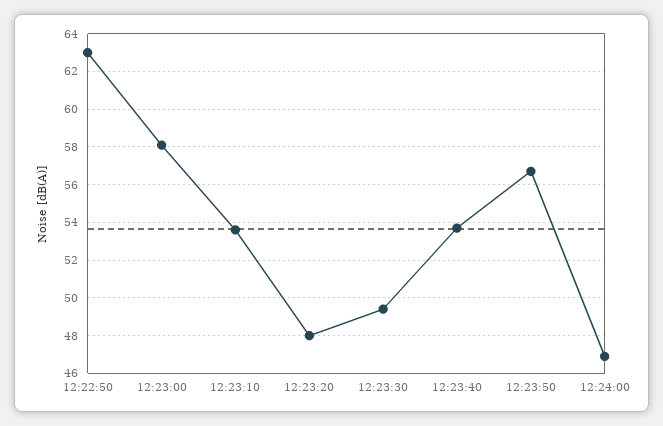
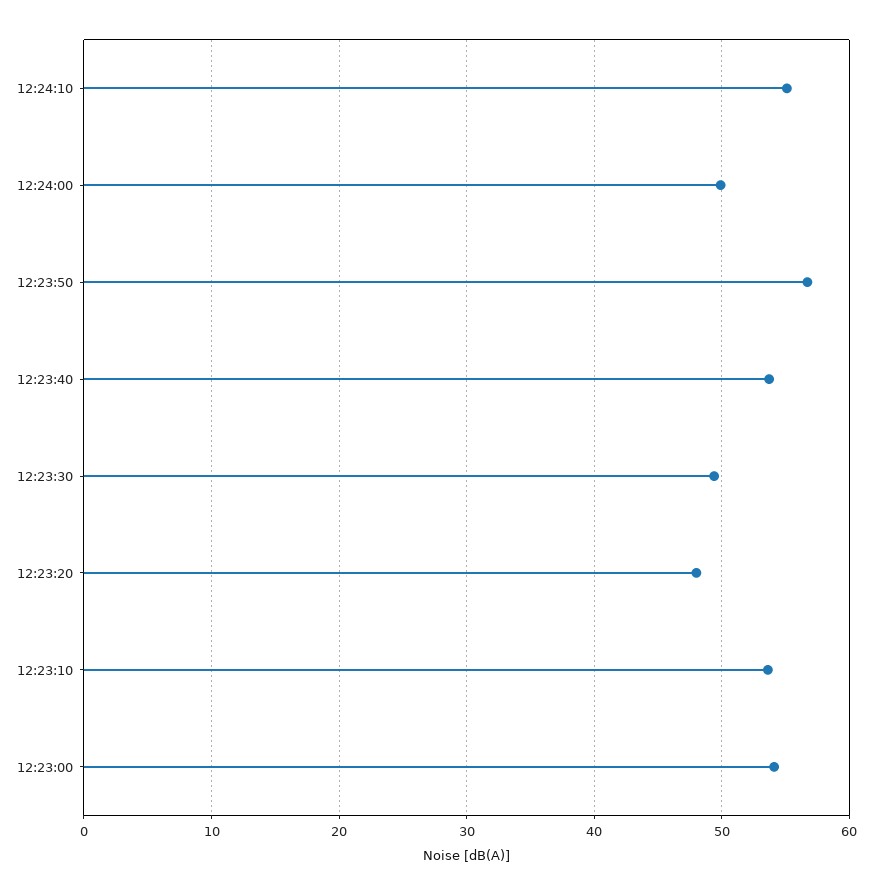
12:22:50: 63 -> none
12:23:00: 58 -> 54
12:24:00: 47 -> 50
12:24:10: none -> 55

